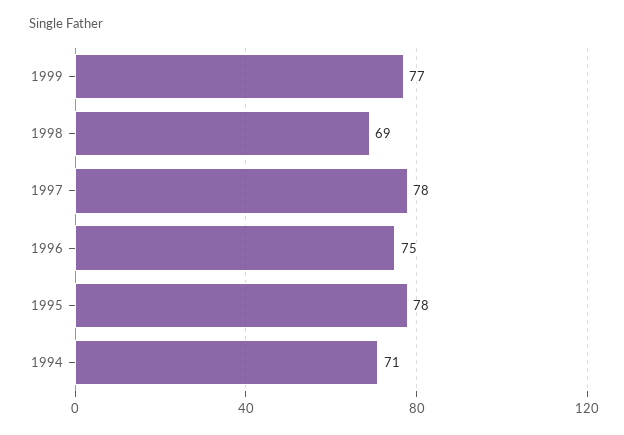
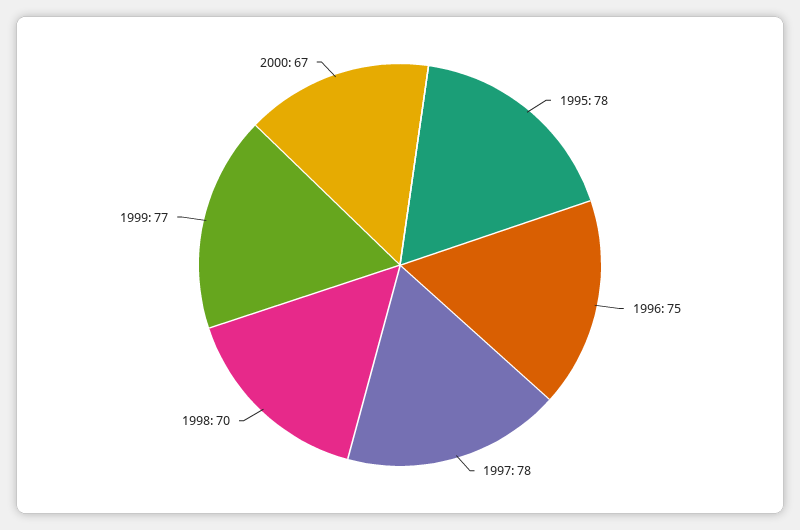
1998: 69 -> 70
1994: 71 -> none
2000: none -> 67

